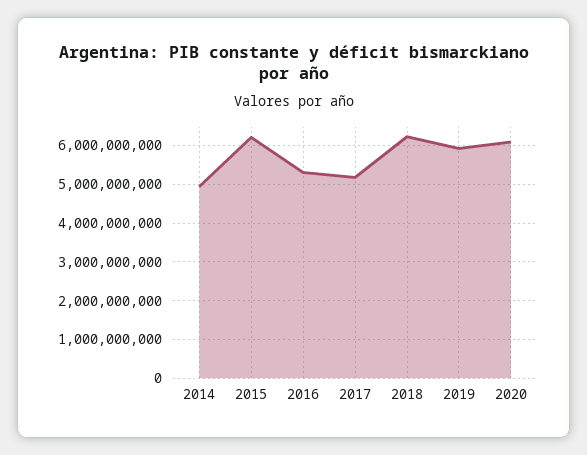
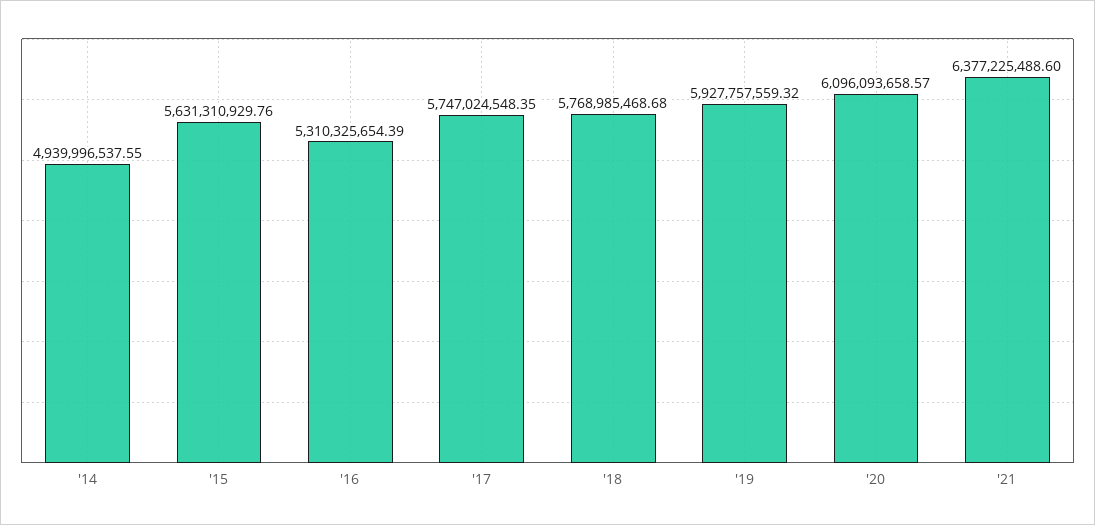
2015: 6200000000 -> 5631310929.76
2017: 5200000000 -> 5747024548.35
2018: 6200000000 -> 5768985468.68
'21: none -> 6377225488.6

